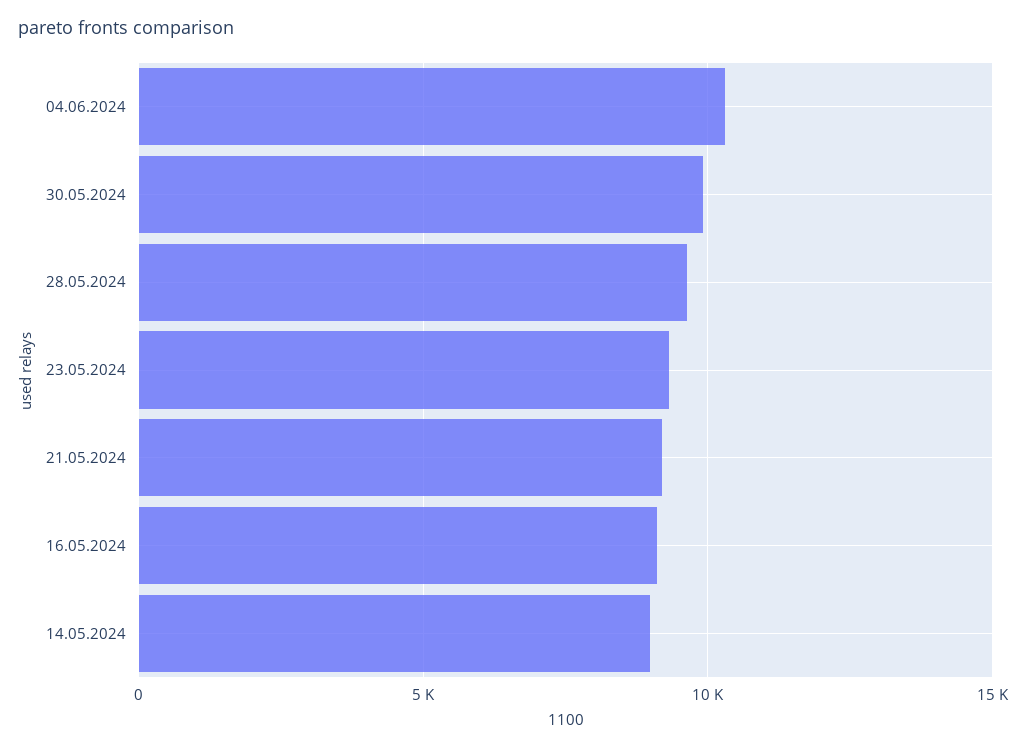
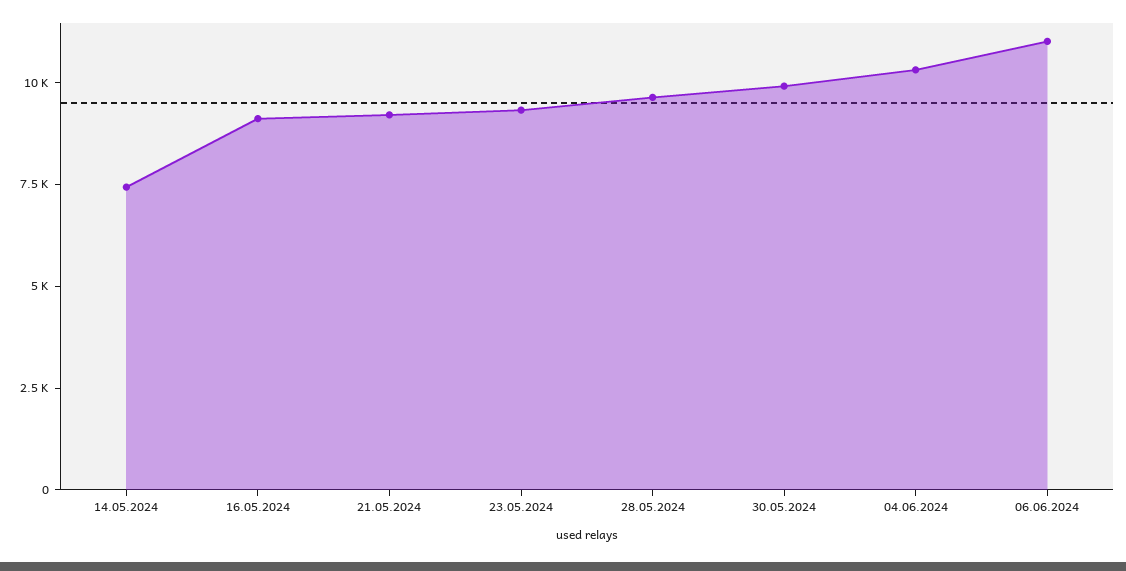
14.05.2024: 9000 -> 7500
06.06.2024: none -> 11000

